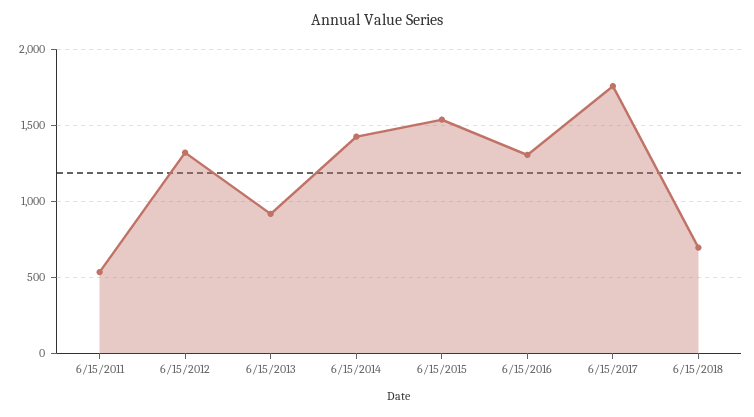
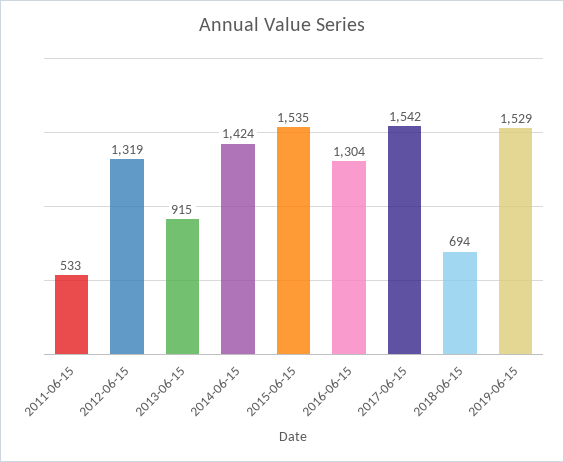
6/15/2017: 1750 -> 1542
2019-06-15: none -> 1529

